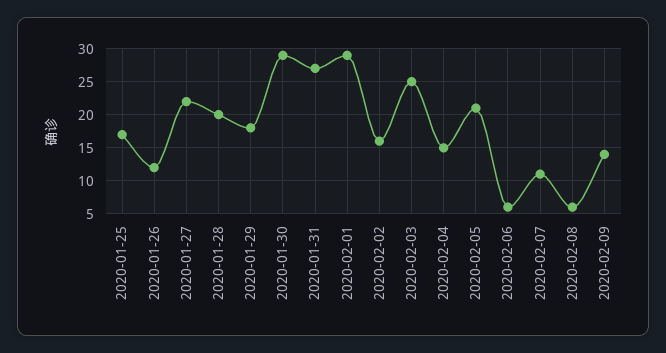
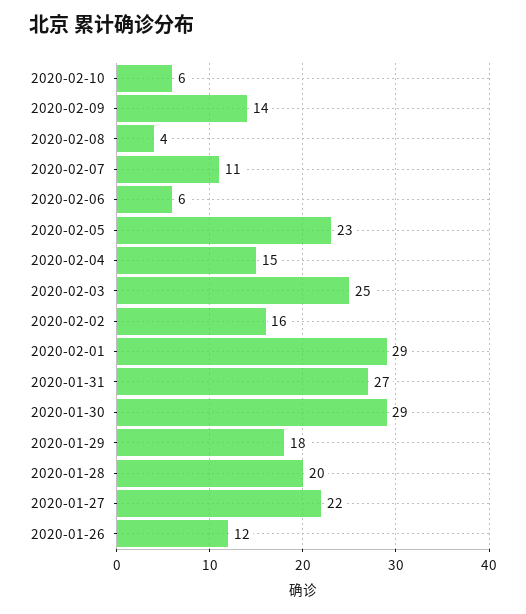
2020-01-25: 17 -> none
2020-02-05: 21 -> 23
2020-02-08: 6 -> 4
2020-02-10: none -> 6

